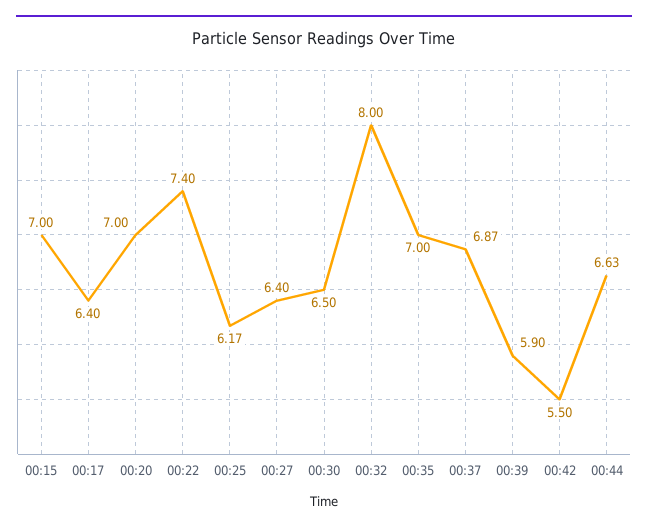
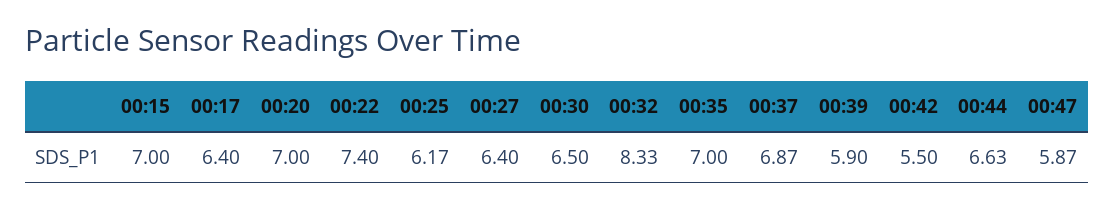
00:32: 8 -> 8.33
00:47: none -> 5.87

